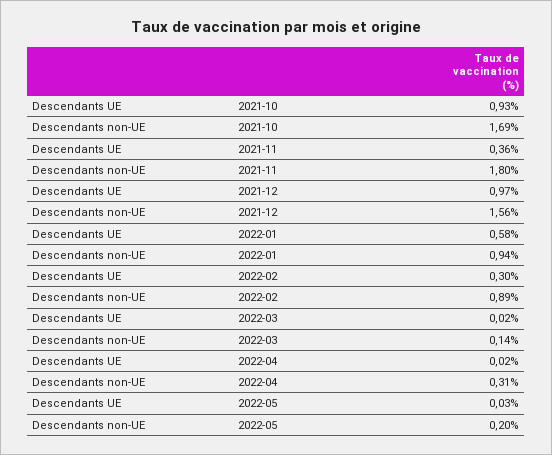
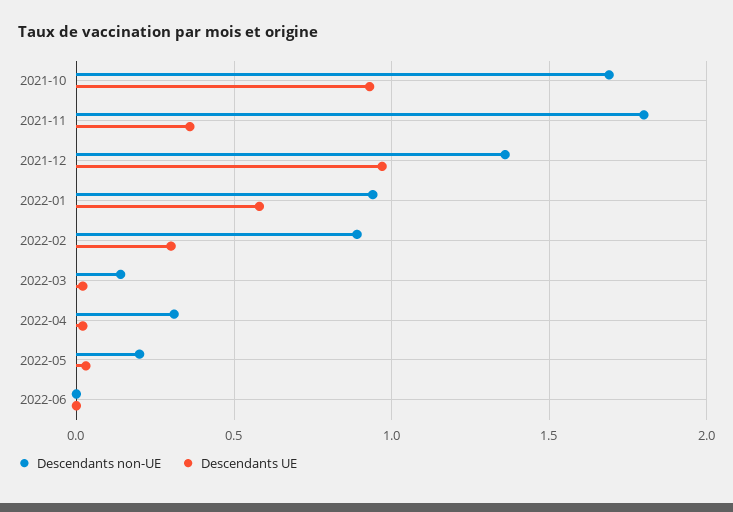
Descendants non-UE, 2021-12: 1.56 -> 1.35
Descendants non-UE, 2022-06: none -> 0
Descendants UE, 2022-06: none -> 0

